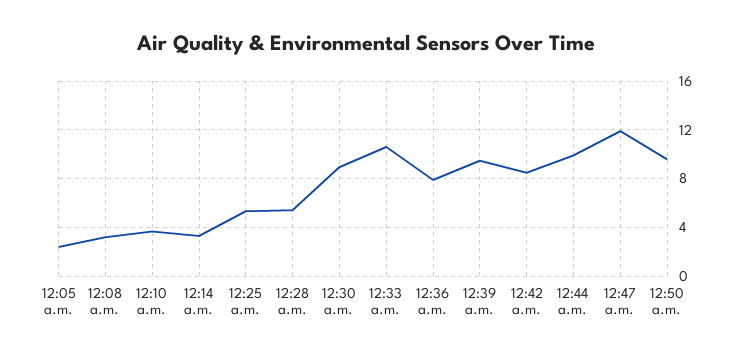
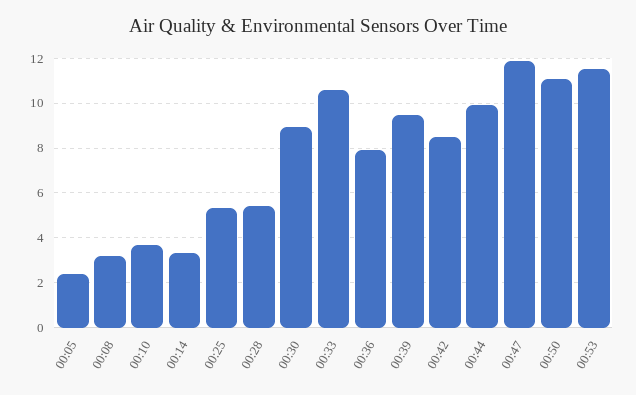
12:50 a.m.: 9.5 -> 11
00:53: none -> 11.5

